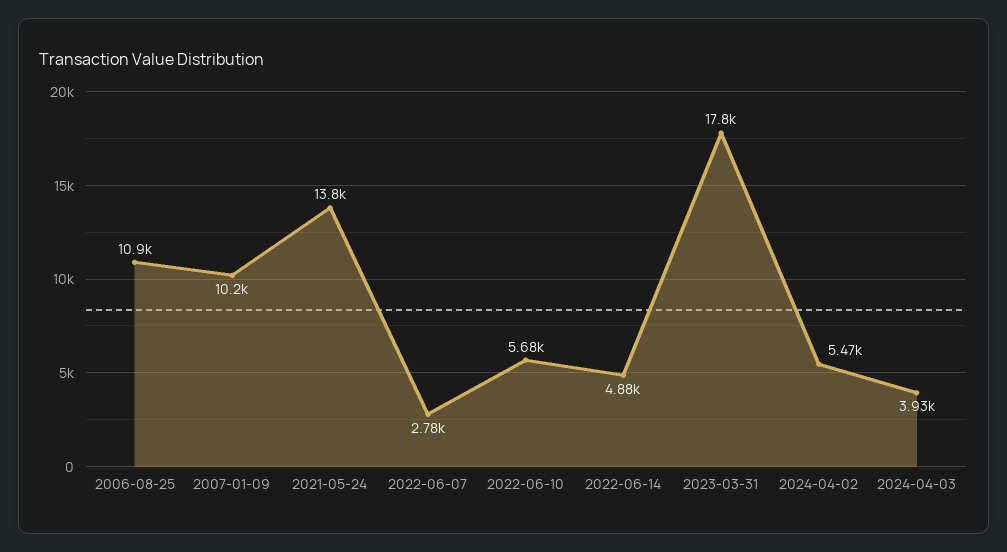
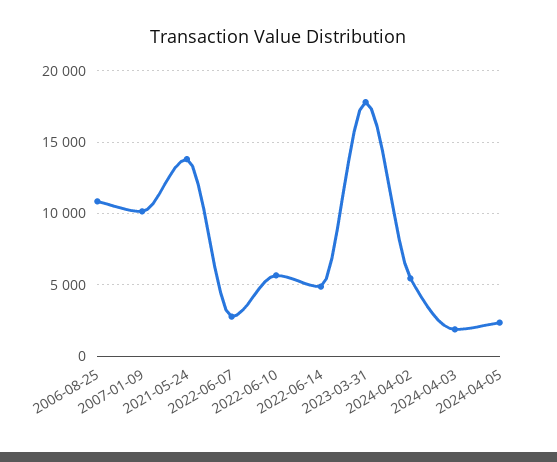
2024-04-03: 3930 -> 2000
2024-04-05: none -> 2500

